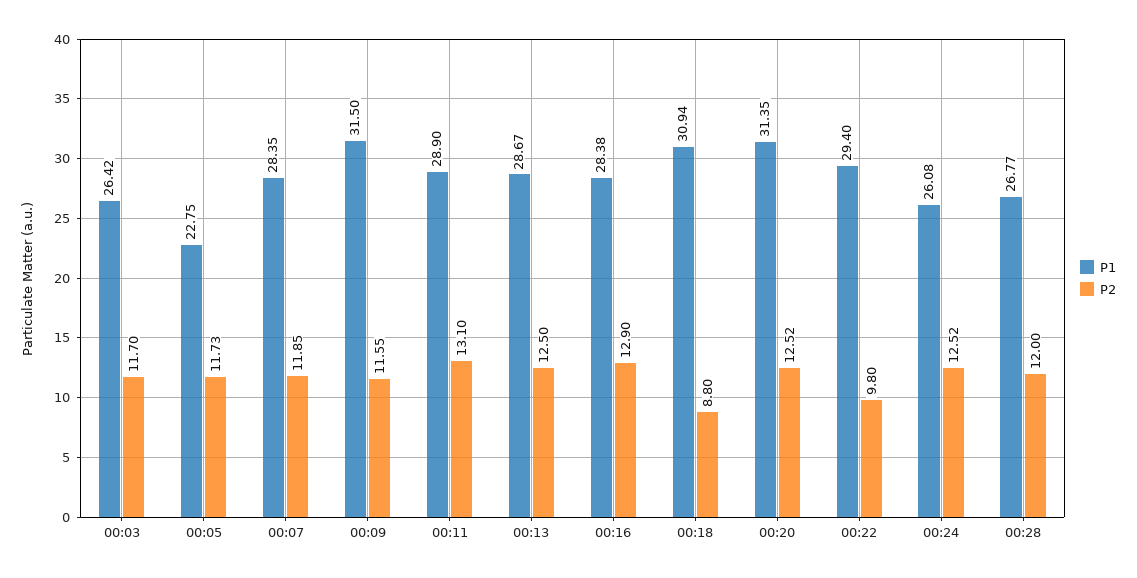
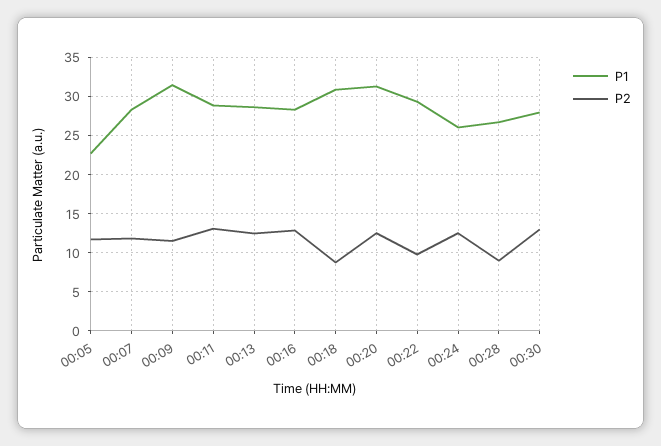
P1, 00:03: 26.42 -> none
P2, 00:03: 11.7 -> none
P2, 00:28: 12 -> 9
P1, 00:30: none -> 28
P2, 00:30: none -> 13

